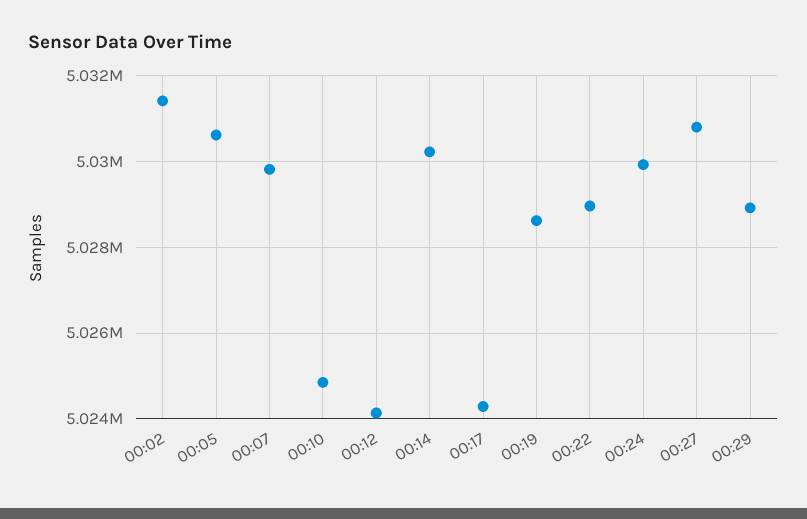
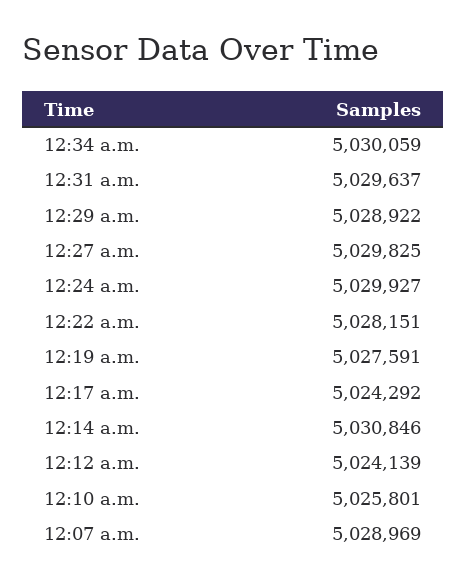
00:02: 5031400 -> none
00:05: 5030600 -> none
00:07: 5029800 -> 5028969
00:10: 5024800 -> 5025801
00:14: 5030200 -> 5030846
00:19: 5028600 -> 5027591
00:22: 5029000 -> 5028151
00:27: 5030800 -> 5029825
12:34 a.m.: none -> 5030059
12:31 a.m.: none -> 5029637

